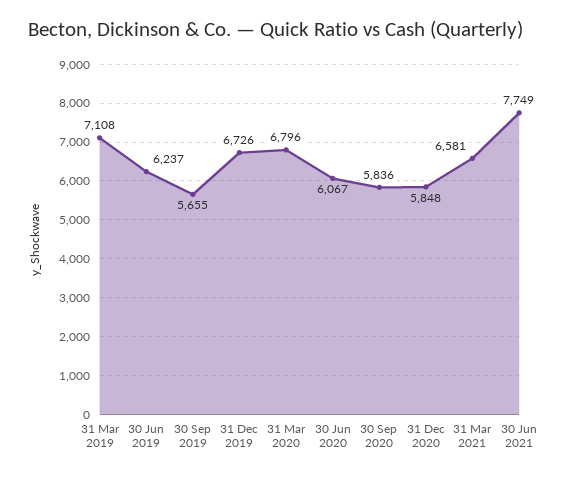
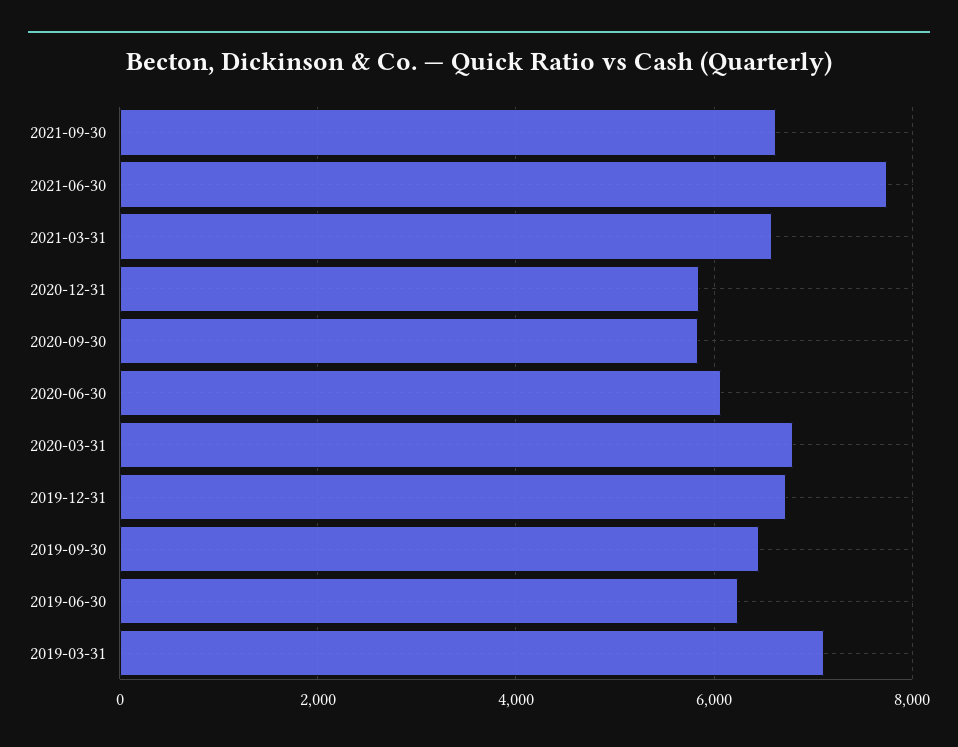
30 Sep 2019: 5655 -> 6400
2021-09-30: none -> 6600

